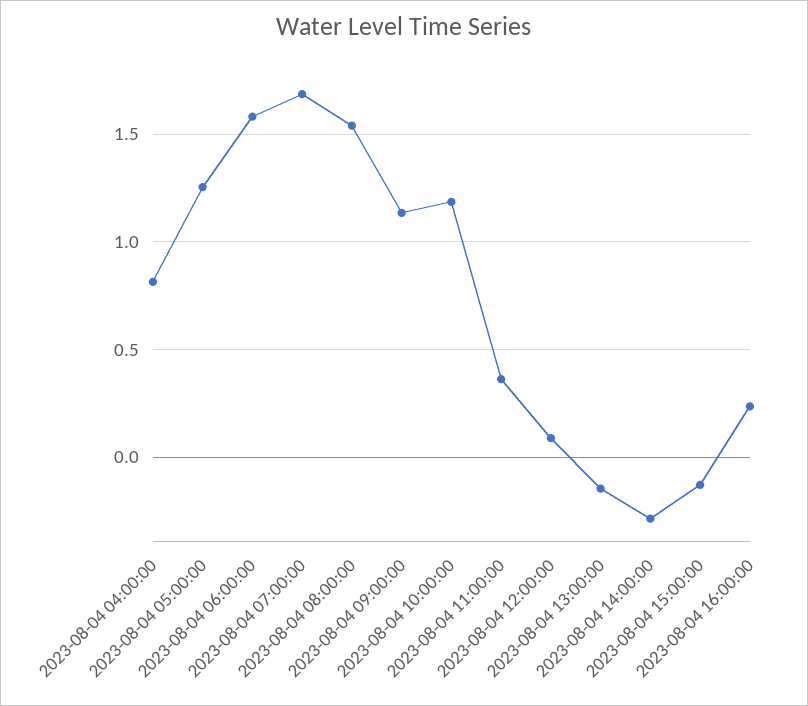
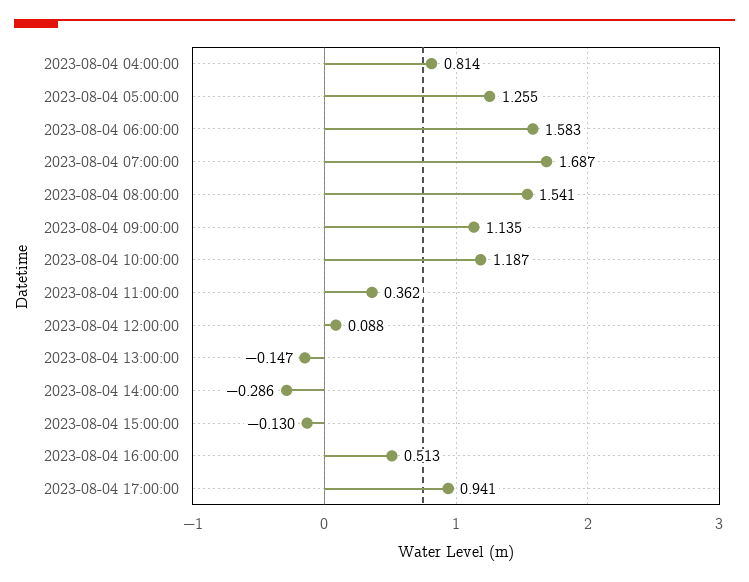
2023-08-04 16:00:00: 0.25 -> 0.513
2023-08-04 17:00:00: none -> 0.941

